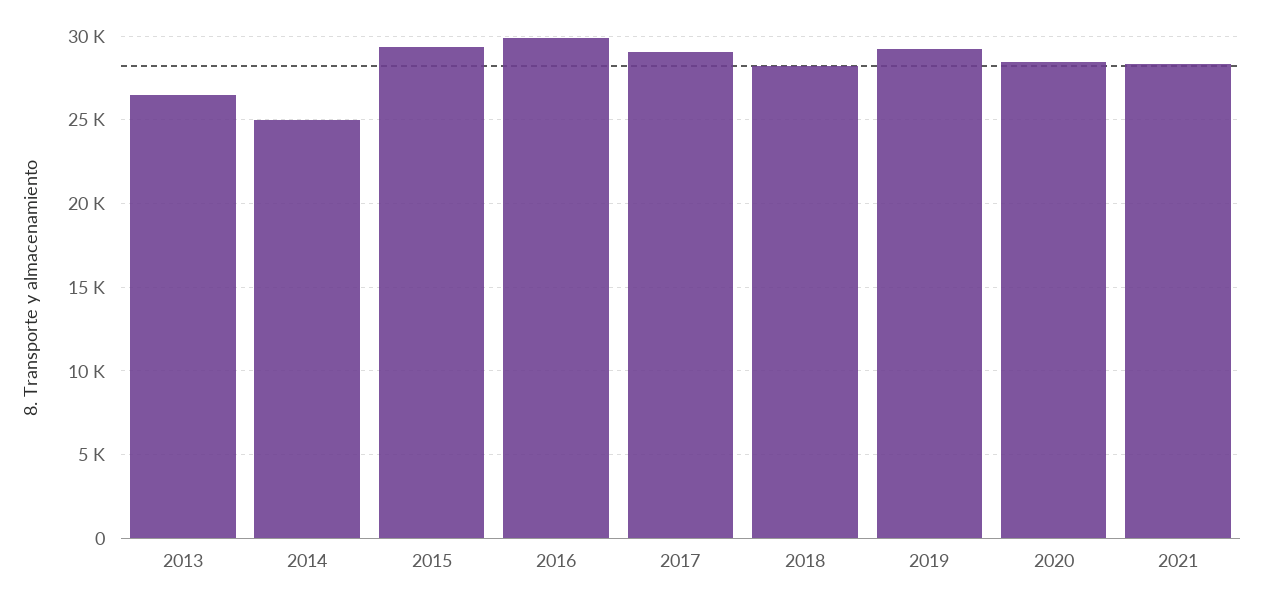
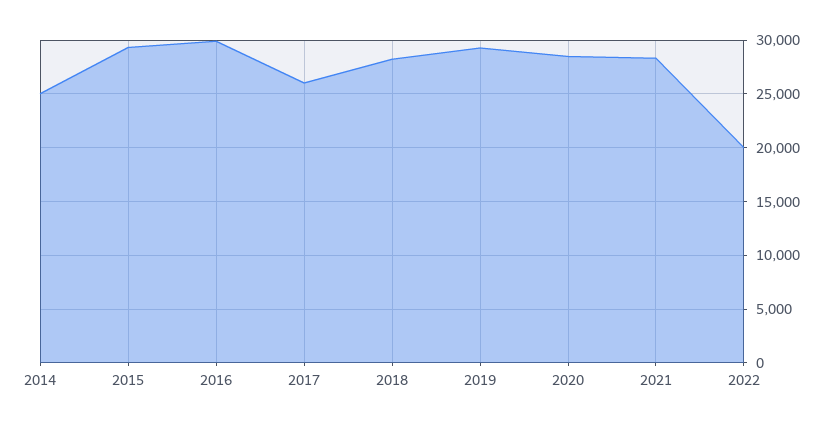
2013: 26500 -> none
2017: 29000 -> 26000
2022: none -> 20000

